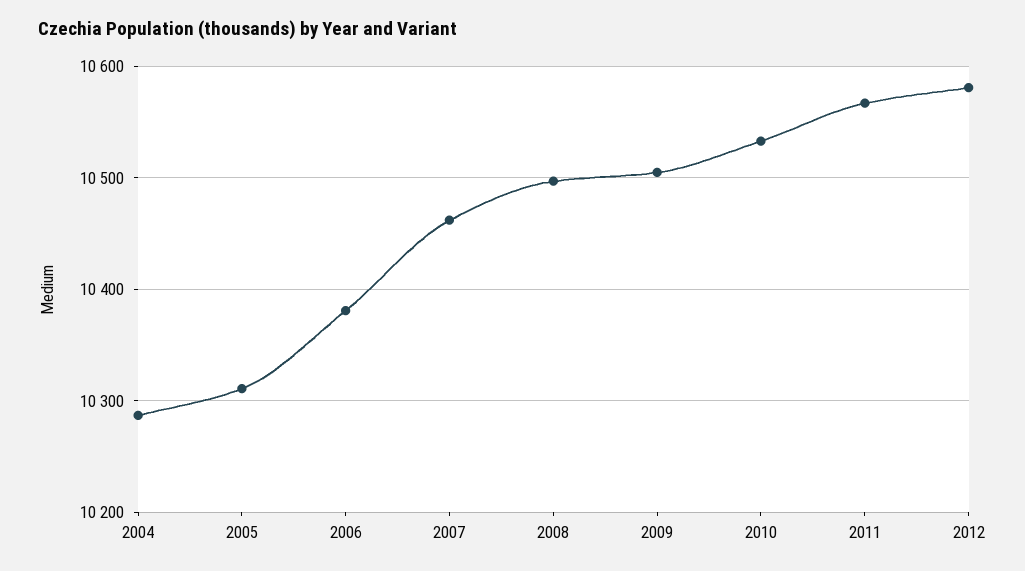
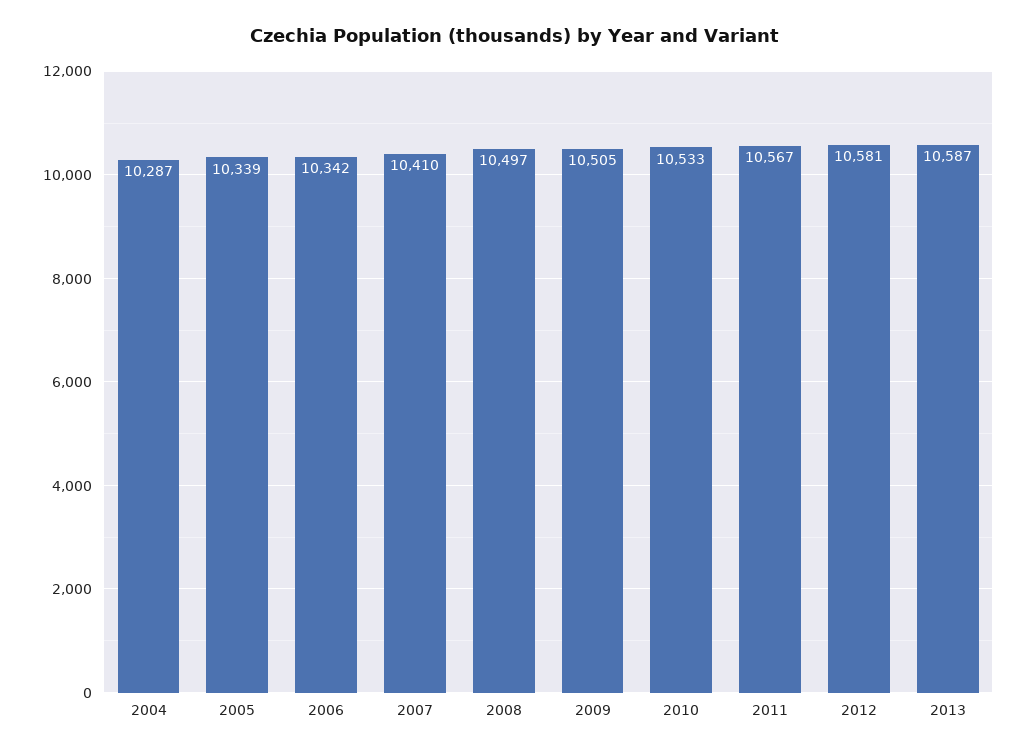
2005: 10310 -> 10339
2006: 10380 -> 10342
2007: 10460 -> 10410
2013: none -> 10587

